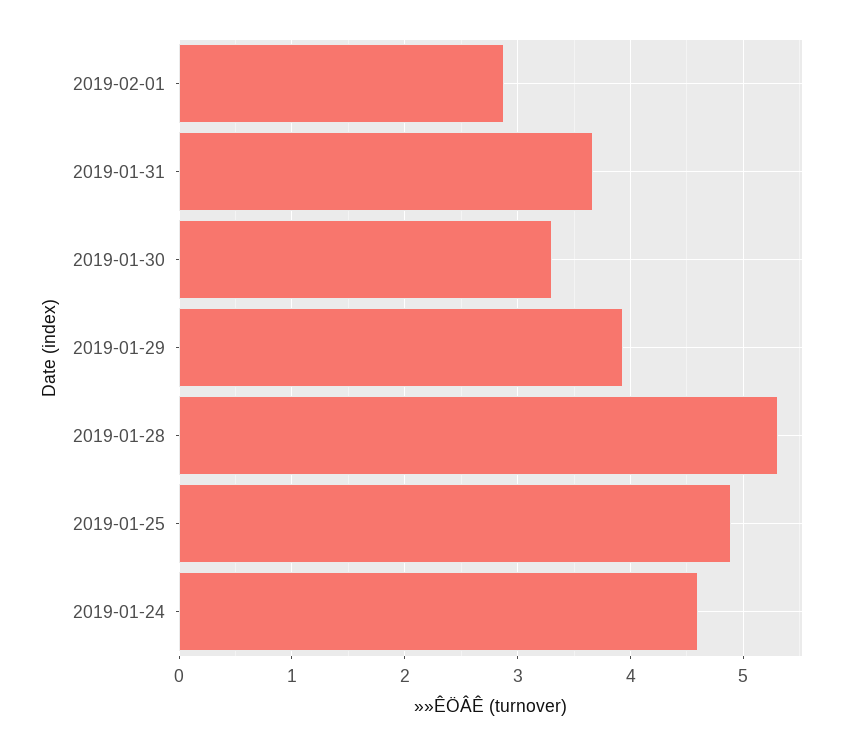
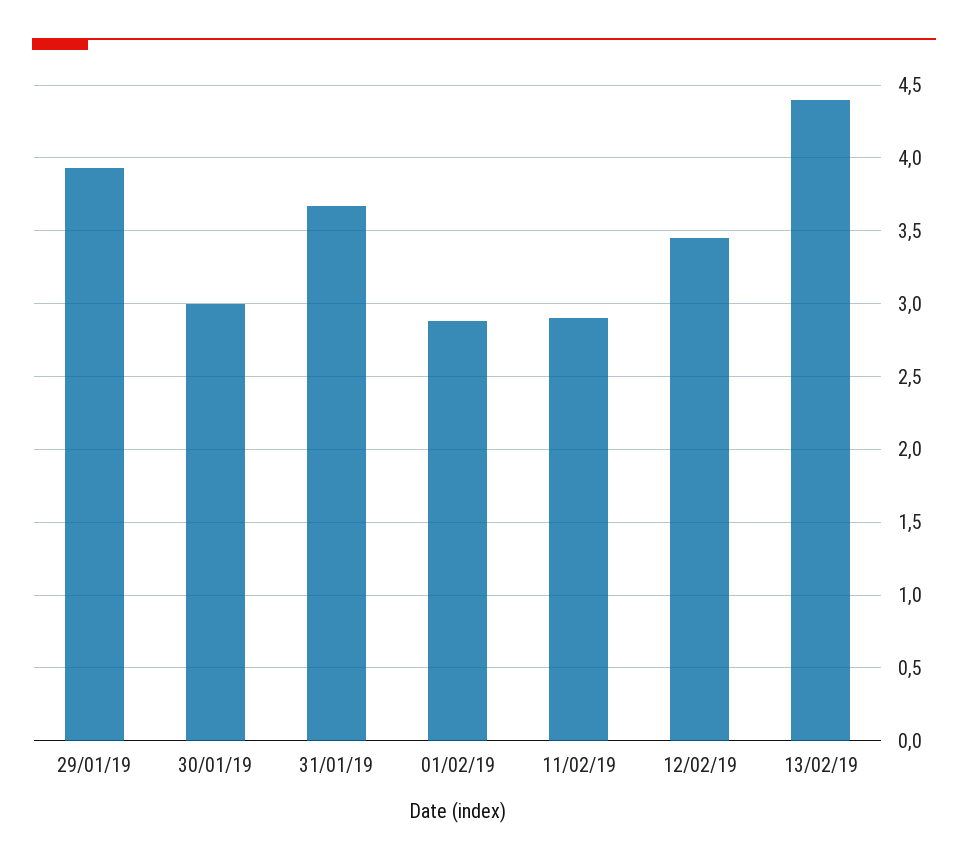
2019-01-30: 3.3 -> 3
2019-01-28: 5.3 -> none
2019-01-25: 4.9 -> none
2019-01-24: 4.6 -> none
11/02/19: none -> 2.9
12/02/19: none -> 3.45
13/02/19: none -> 4.4

